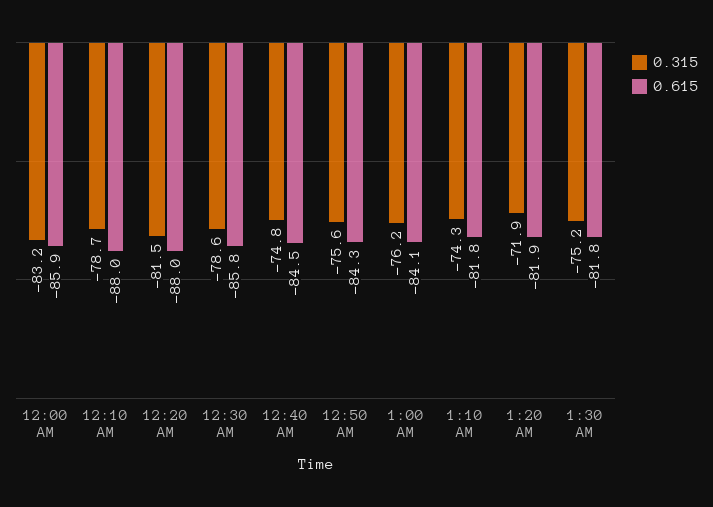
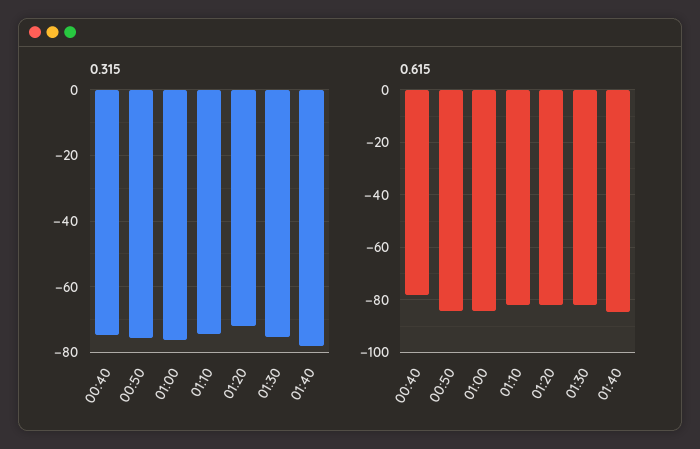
0.315, 12:00 AM: -83.2 -> none
0.615, 12:00 AM: -85.9 -> none
0.315, 12:10 AM: -78.7 -> none
0.615, 12:10 AM: -88 -> none
0.315, 12:20 AM: -81.5 -> none
0.615, 12:20 AM: -88 -> none
0.315, 12:30 AM: -78.6 -> none
0.615, 12:30 AM: -85.8 -> none
0.615, 12:40 AM: -84.5 -> -77.5
0.315, 01:40: none -> -78
0.615, 01:40: none -> -85

